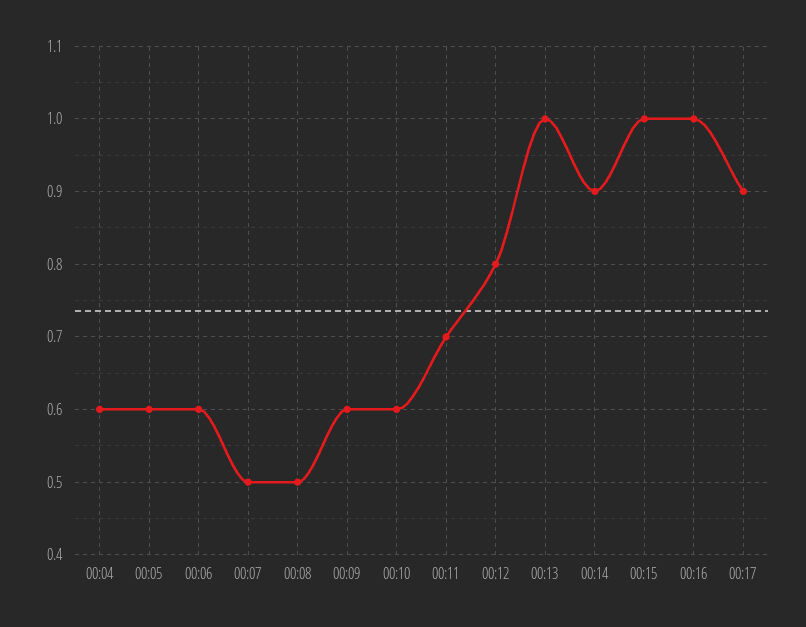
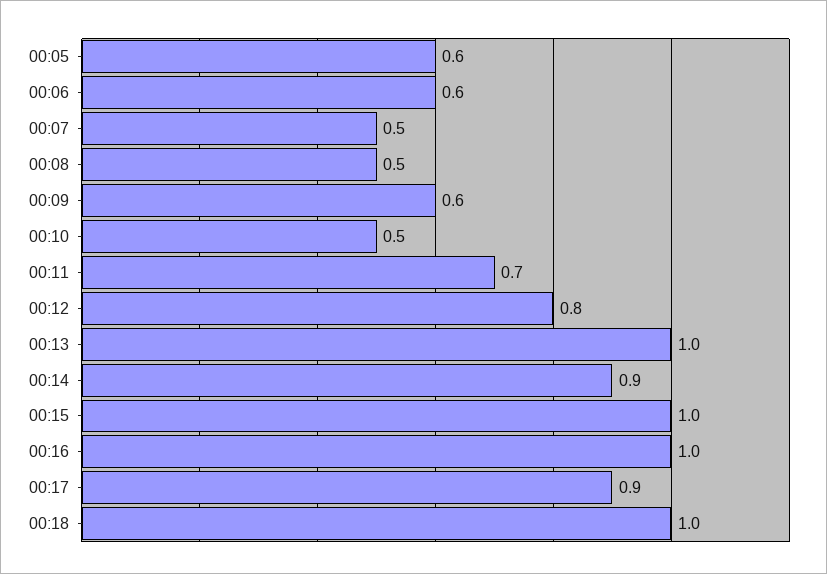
00:04: 0.6 -> none
00:10: 0.6 -> 0.5
00:18: none -> 1

